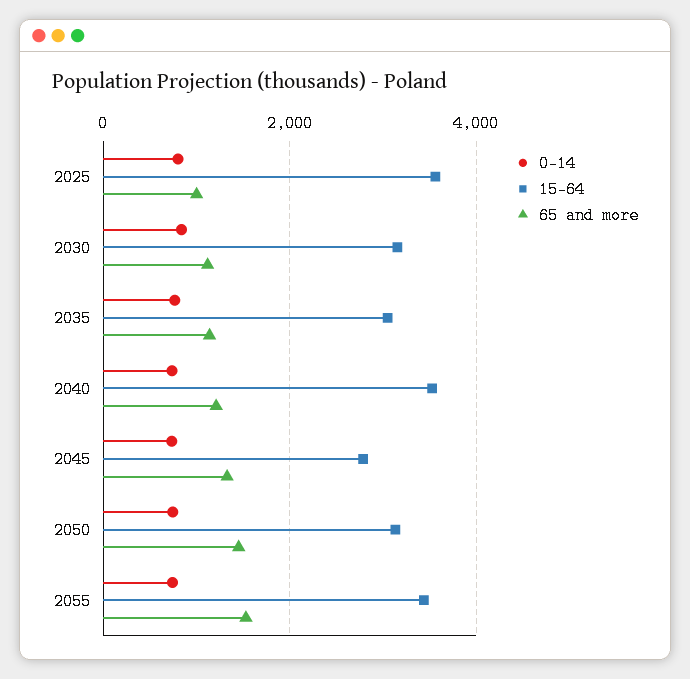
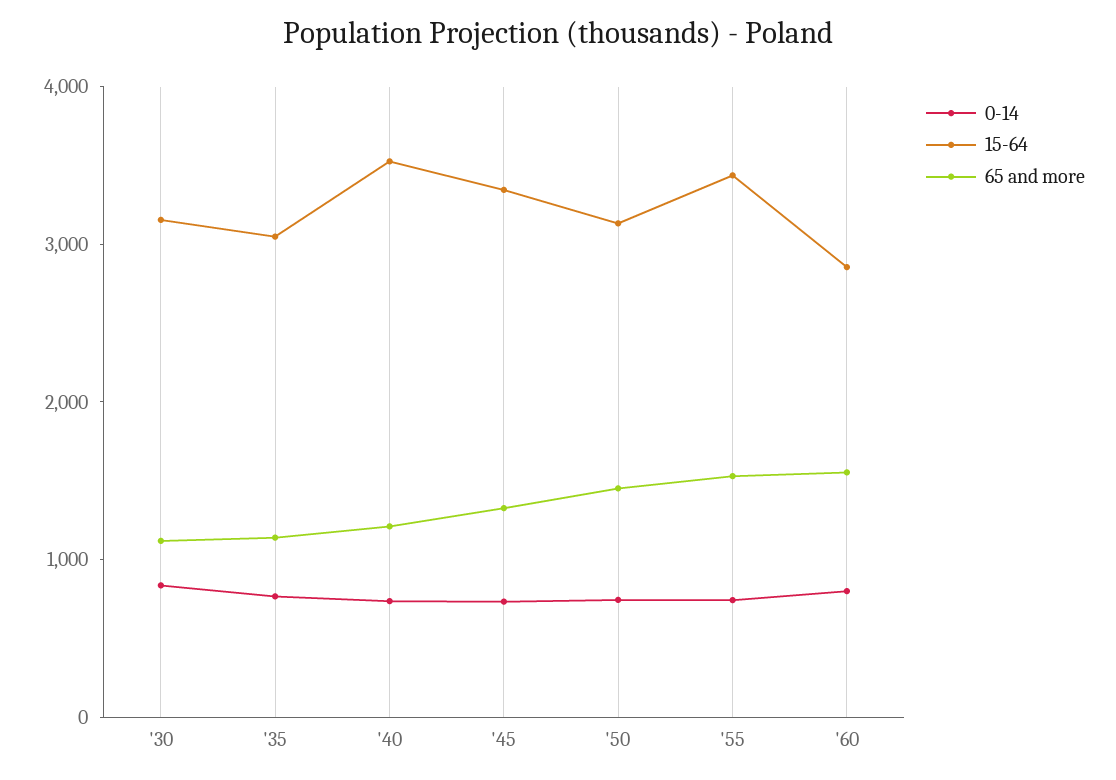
0-14, 2025: 800 -> none
15-64, 2025: 3600 -> none
65 and more, 2025: 1000 -> none
15-64, 2045: 2800 -> 3400
0-14, '60: none -> 800
15-64, '60: none -> 2800
65 and more, '60: none -> 1600

